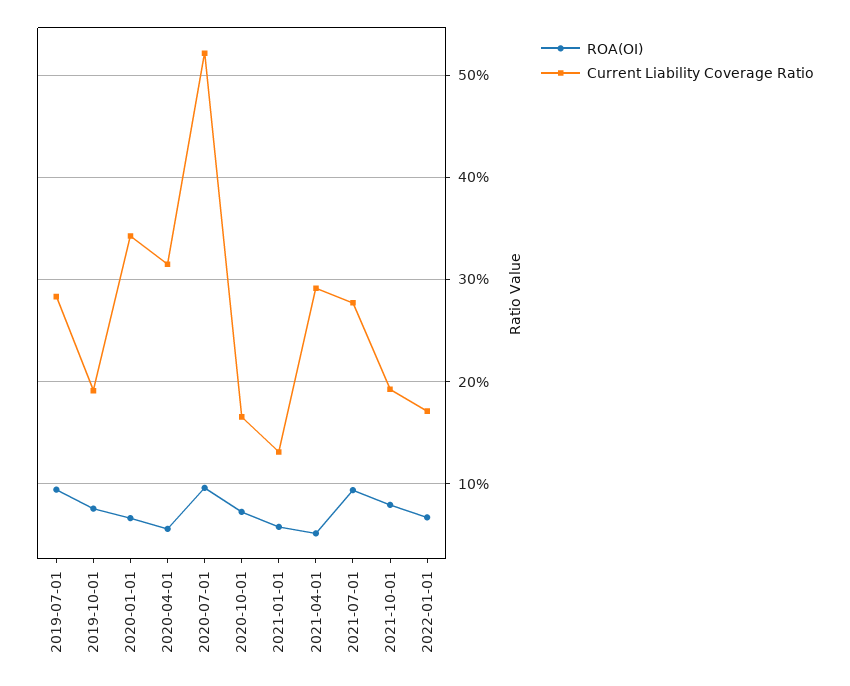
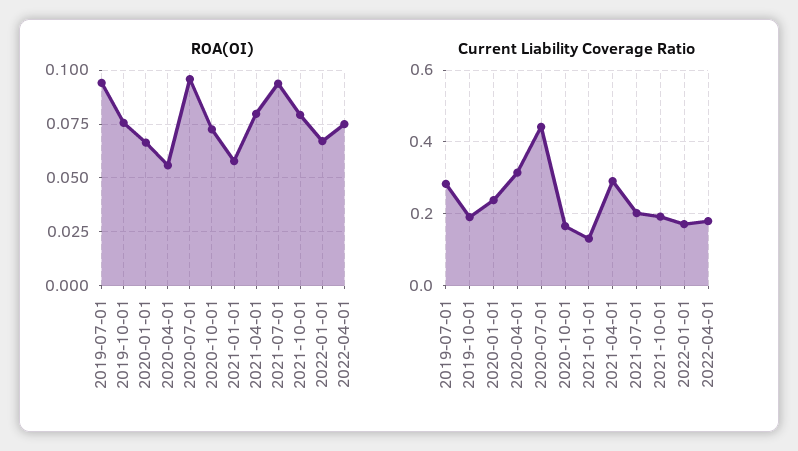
Current Liability Coverage Ratio, 2020-01-01: 0.34 -> 0.24
Current Liability Coverage Ratio, 2020-07-01: 0.52 -> 0.44
ROA(OI), 2021-04-01: 0.05 -> 0.08
Current Liability Coverage Ratio, 2021-07-01: 0.28 -> 0.2
ROA(OI), 2022-04-01: none -> 0.075
Current Liability Coverage Ratio, 2022-04-01: none -> 0.18

